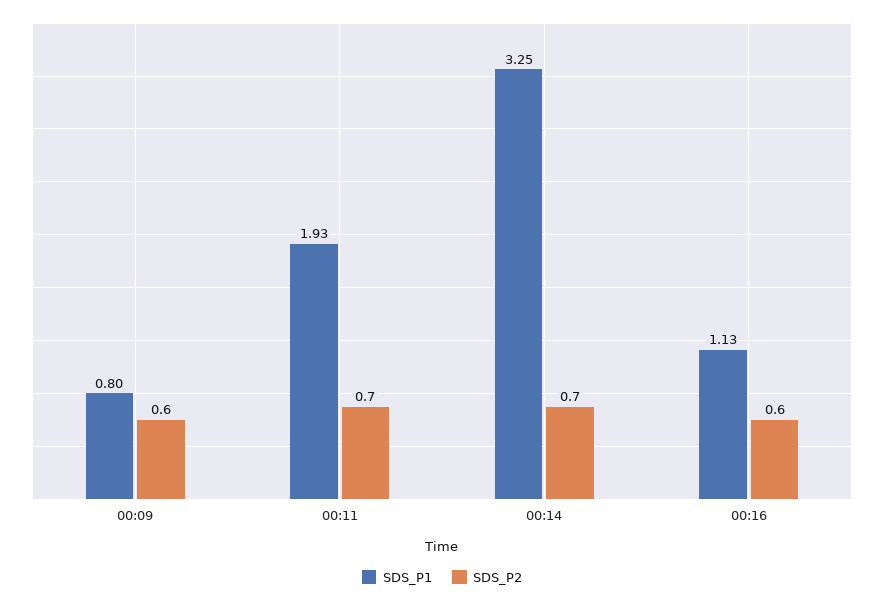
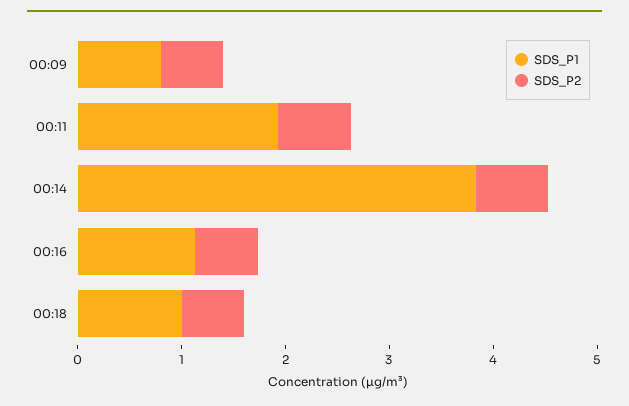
SDS_P1, 00:14: 3.25 -> 3.8
SDS_P1, 00:18: none -> 1
SDS_P2, 00:18: none -> 0.6

